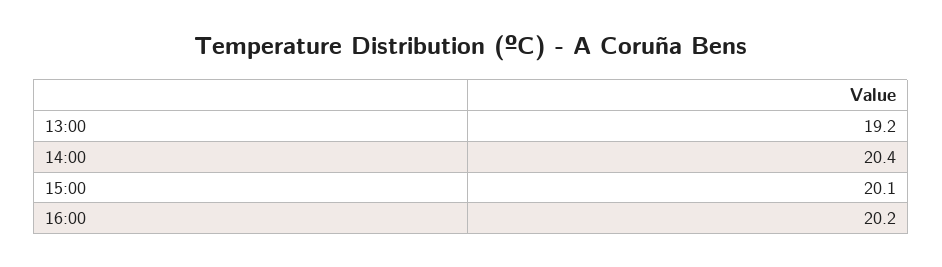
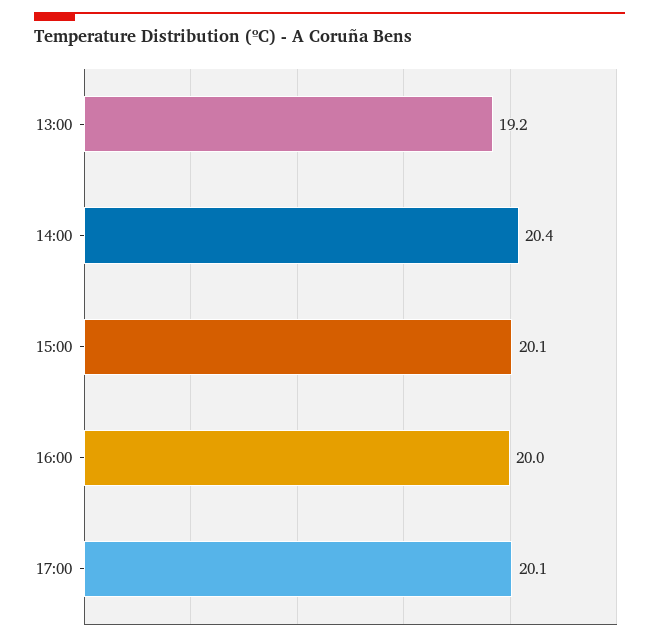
16:00: 20.2 -> 20
17:00: none -> 20.1

